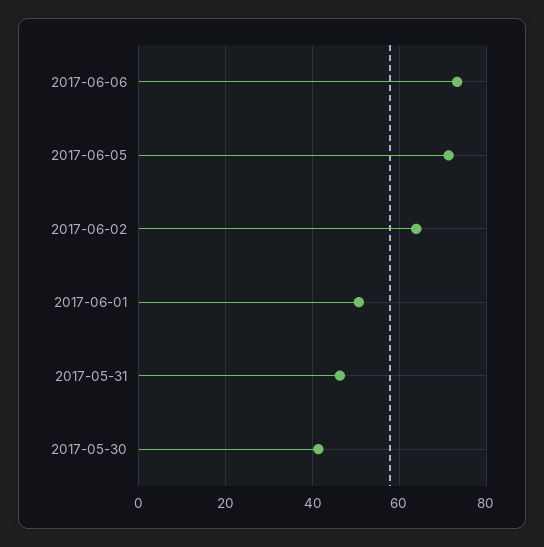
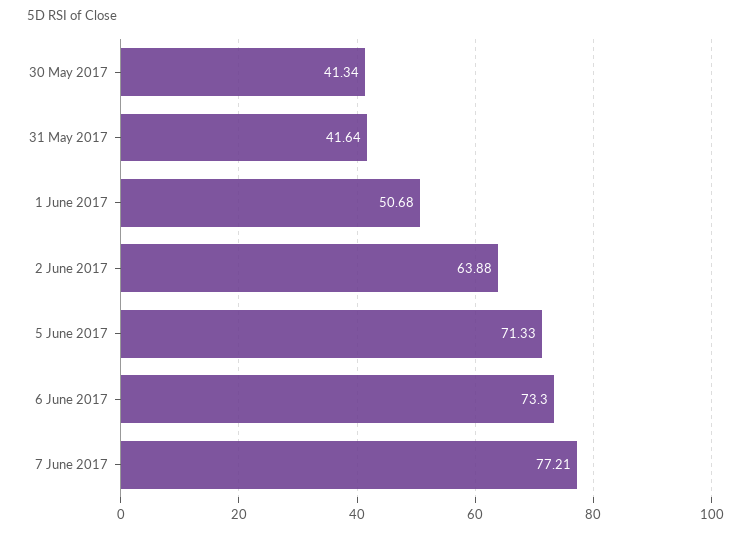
2017-05-31: 46 -> 41.64
7 June 2017: none -> 77.21

